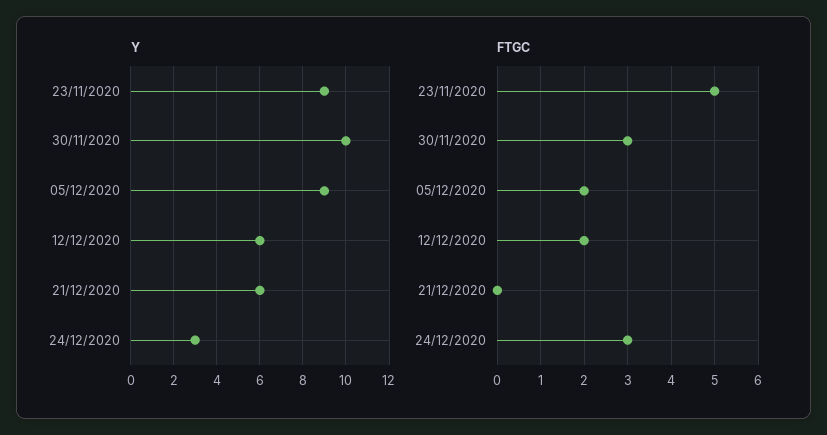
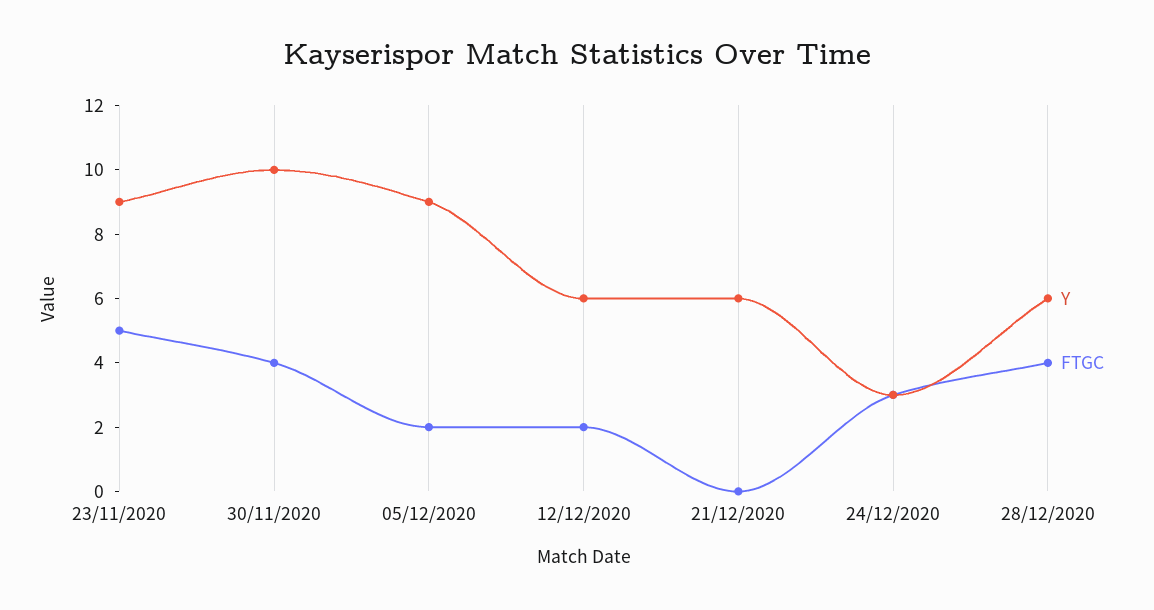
FTGC, 30/11/2020: 3 -> 4
Y, 28/12/2020: none -> 6
FTGC, 28/12/2020: none -> 4

